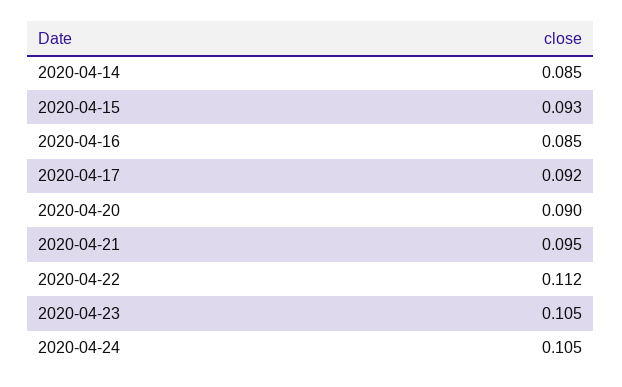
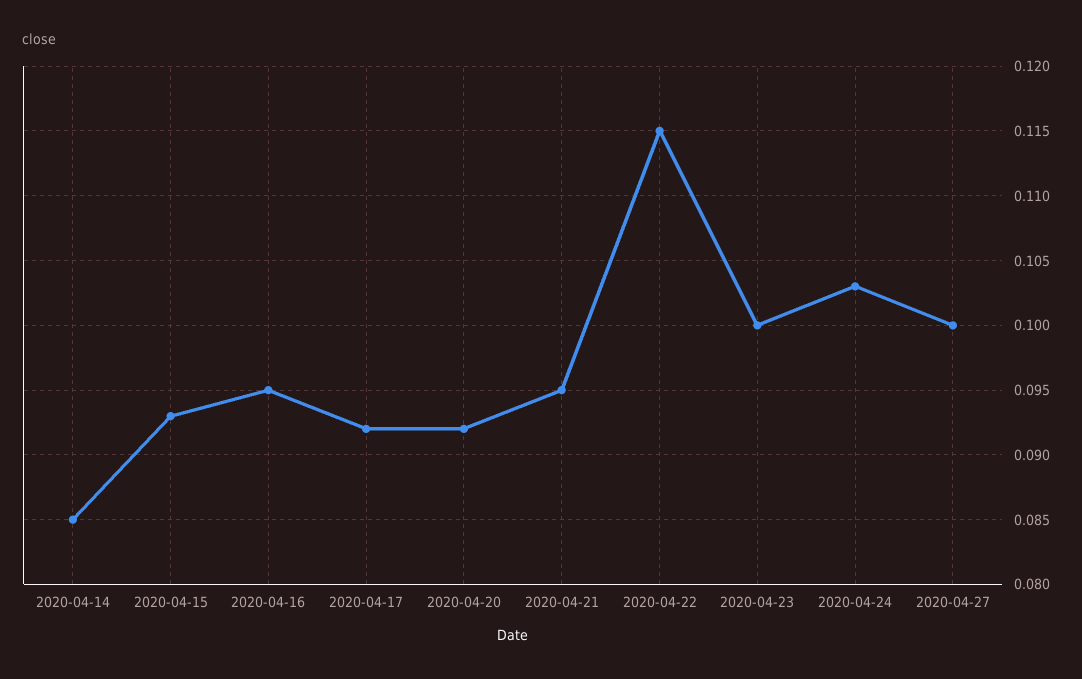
2020-04-16: 0.085 -> 0.095
2020-04-20: 0.09 -> 0.092
2020-04-22: 0.112 -> 0.115
2020-04-23: 0.105 -> 0.1
2020-04-24: 0.105 -> 0.103
2020-04-27: none -> 0.1

